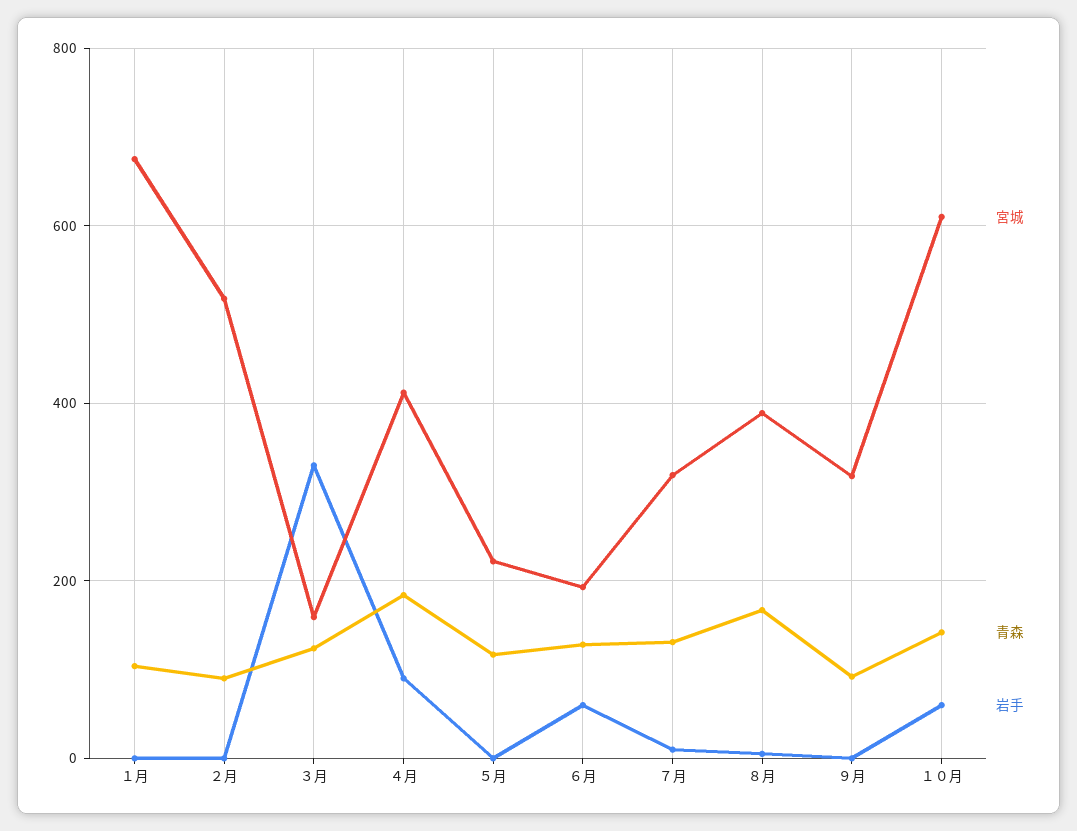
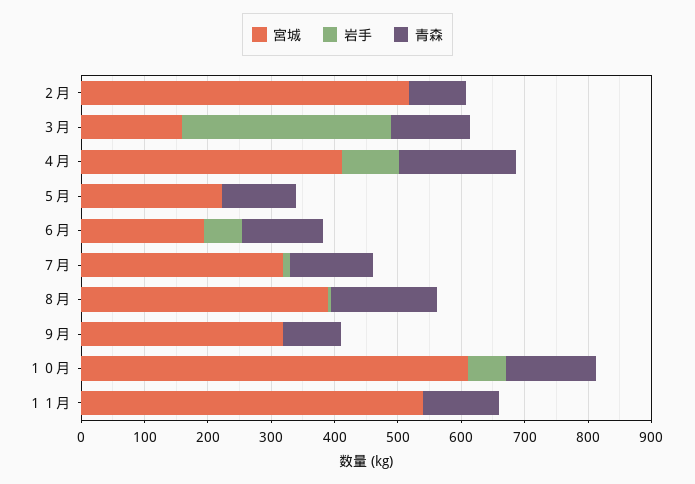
宮城, １月: 680 -> none
青森, １月: 100 -> none
岩手, １月: 0 -> none
宮城, １１月: none -> 540
岩手, １１月: none -> 0
青森, １１月: none -> 120

